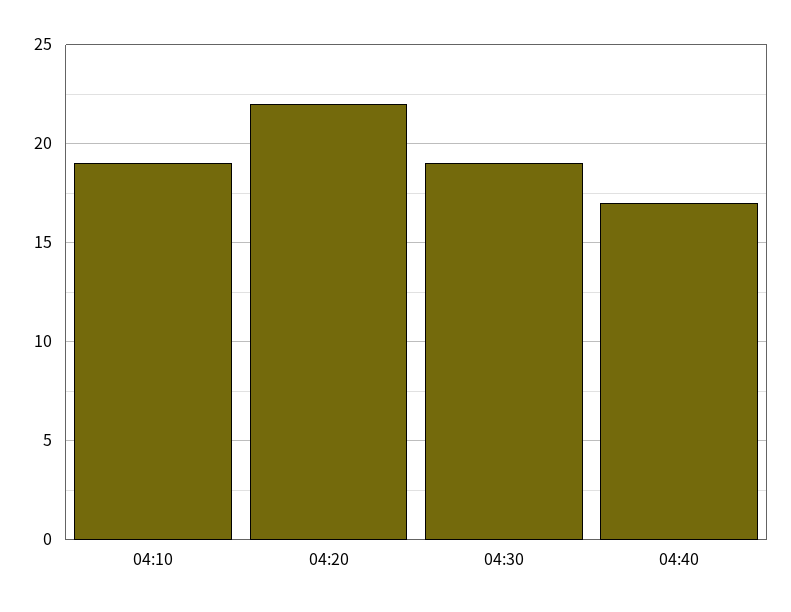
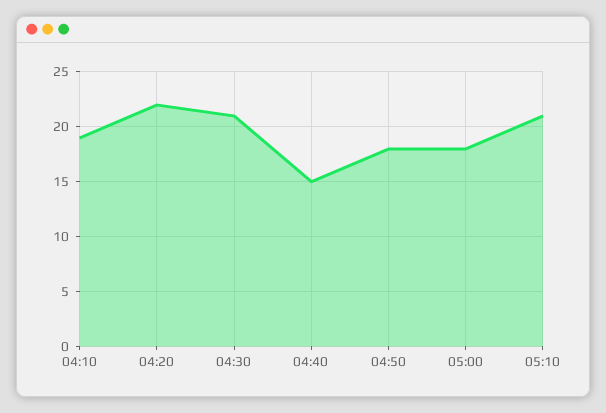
04:30: 19 -> 21
04:40: 17 -> 15
04:50: none -> 18
05:00: none -> 18
05:10: none -> 21

